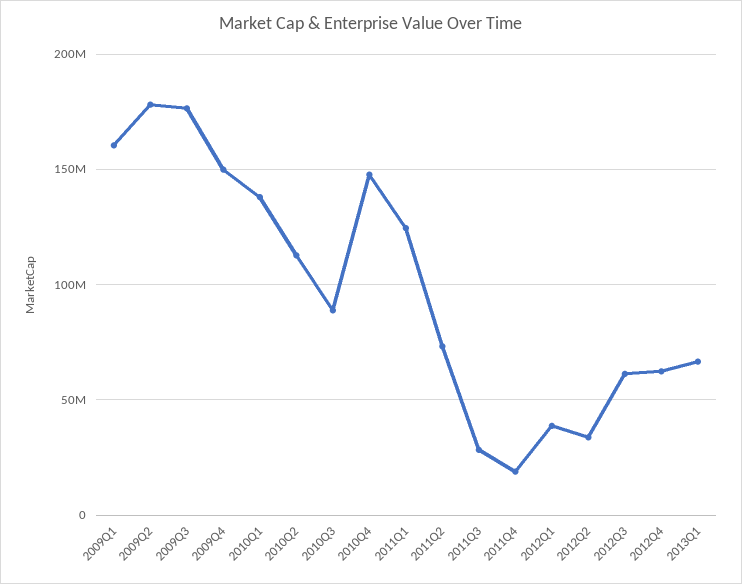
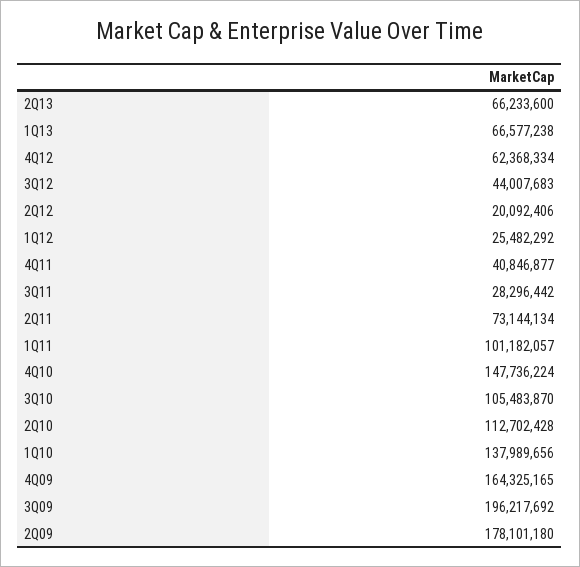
2009Q1: 160000000 -> none
2009Q3: 175000000 -> 196217692
2009Q4: 150000000 -> 164325165
2010Q3: 90000000 -> 105483870
2011Q1: 125000000 -> 101182057
2011Q4: 20000000 -> 40846877
2012Q1: 40000000 -> 25482292
2012Q2: 35000000 -> 20092406
2012Q3: 60000000 -> 44007683
2Q13: none -> 66233600

